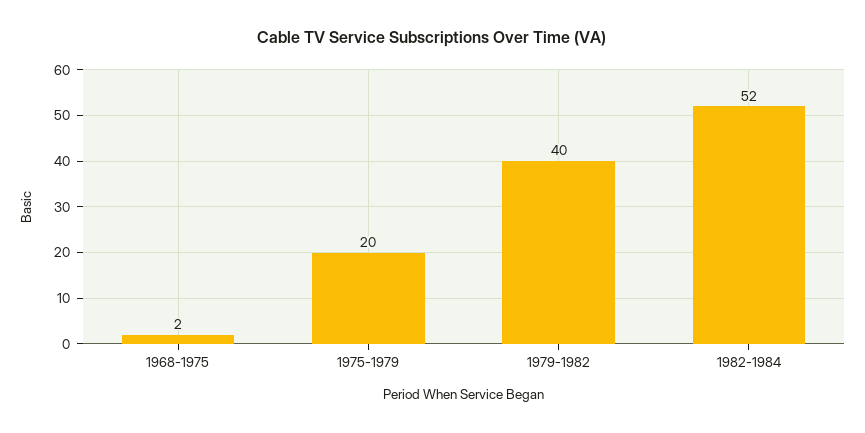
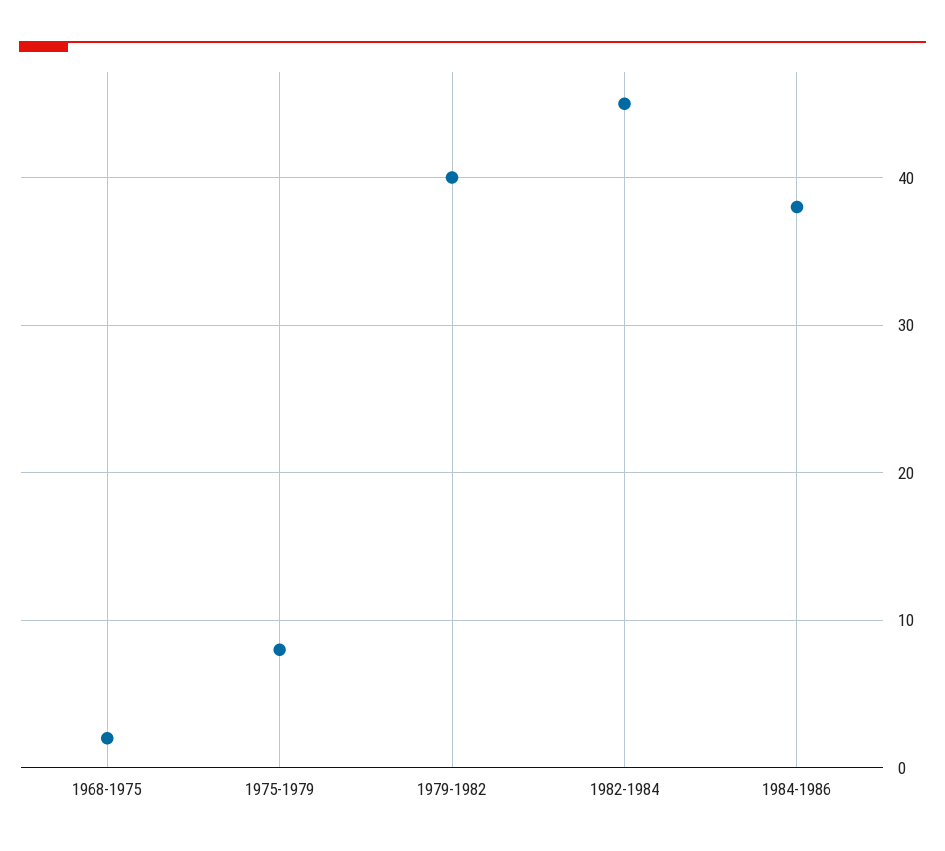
1975-1979: 20 -> 8
1982-1984: 52 -> 45
1984-1986: none -> 38

